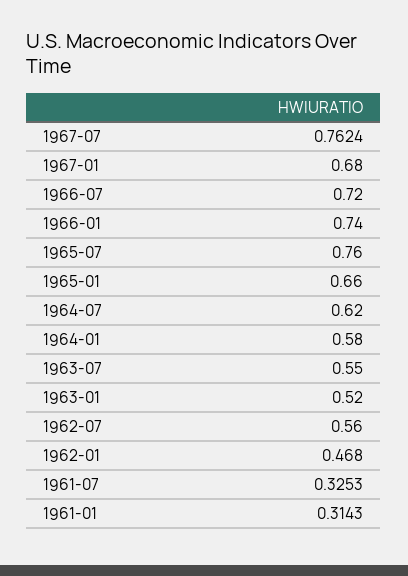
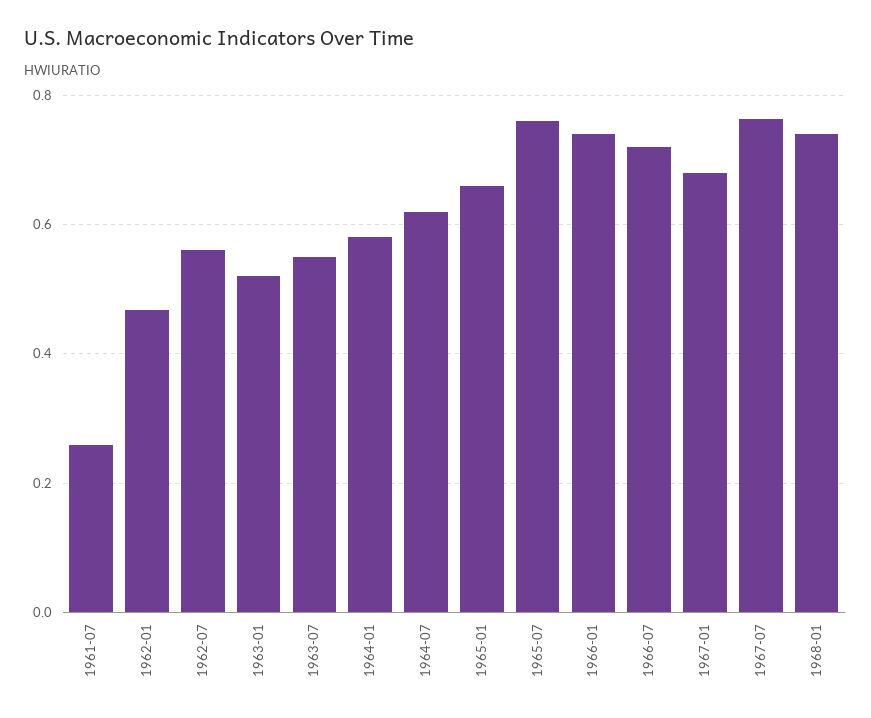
1961-07: 0.3253 -> 0.26
1961-01: 0.3143 -> none
1968-01: none -> 0.74

